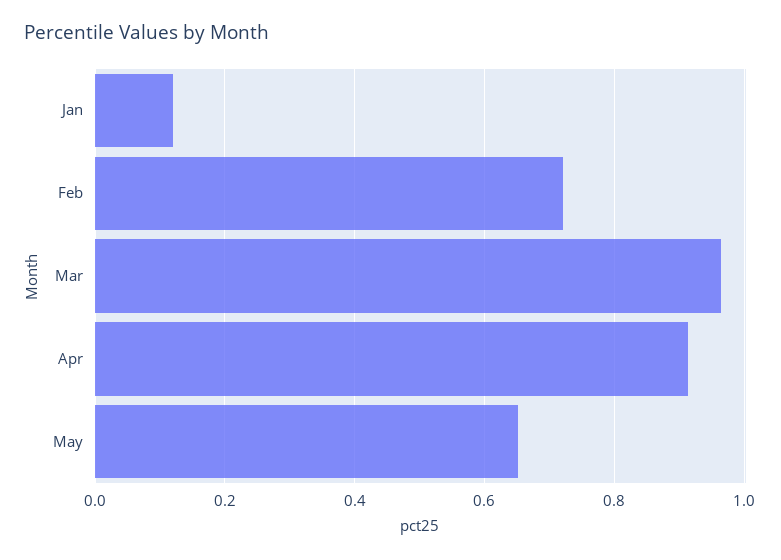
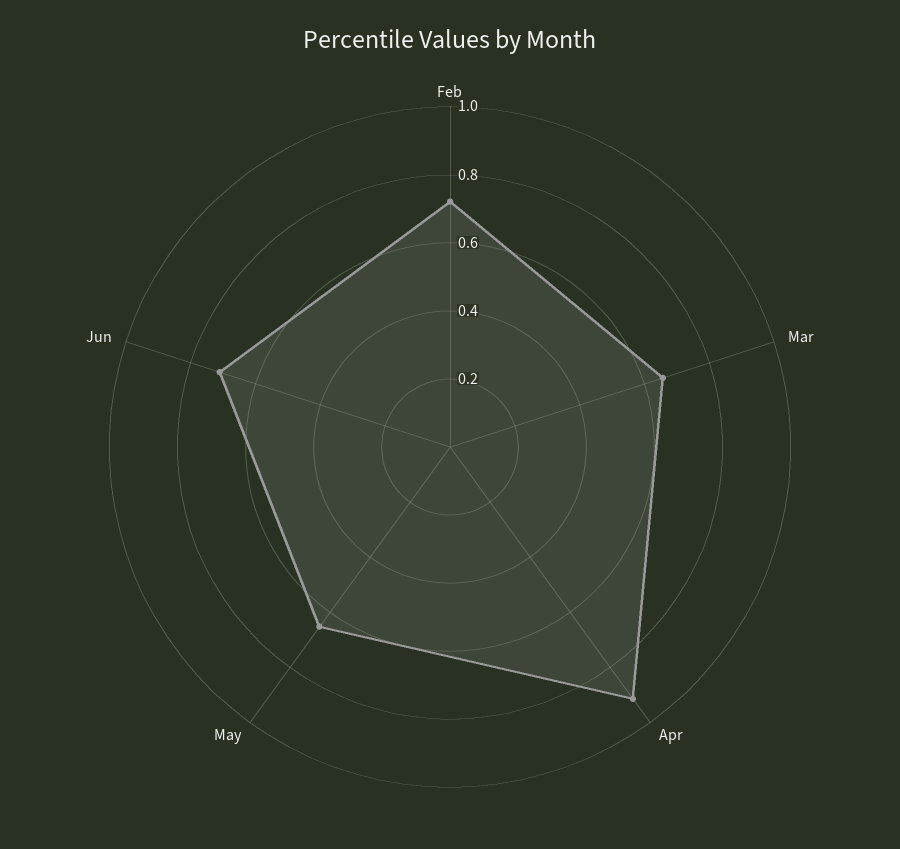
Jan: 0.12 -> none
Mar: 0.96 -> 0.65
Jun: none -> 0.7

